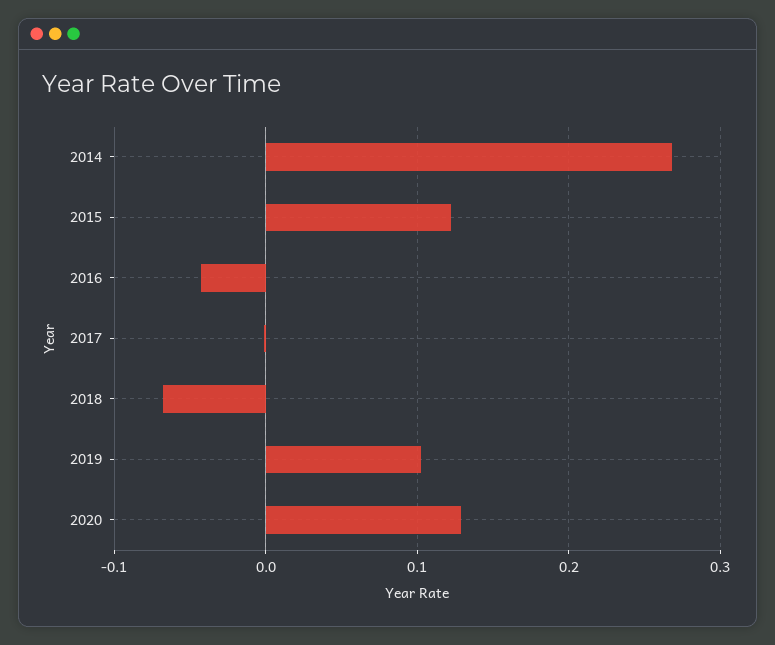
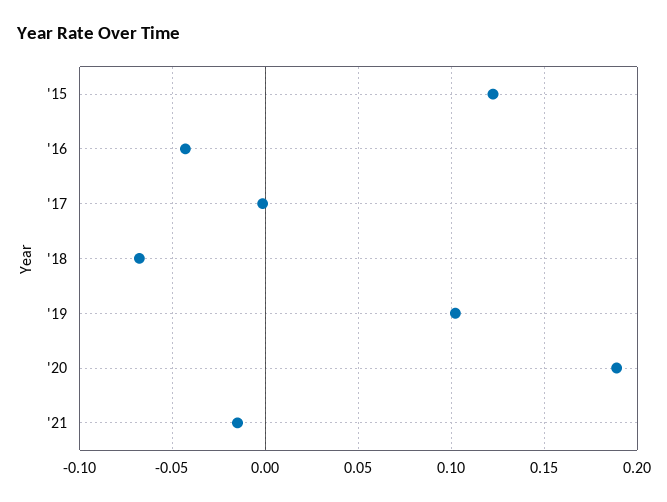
2014: 0.27 -> none
2020: 0.13 -> 0.19
'21: none -> -0.015

